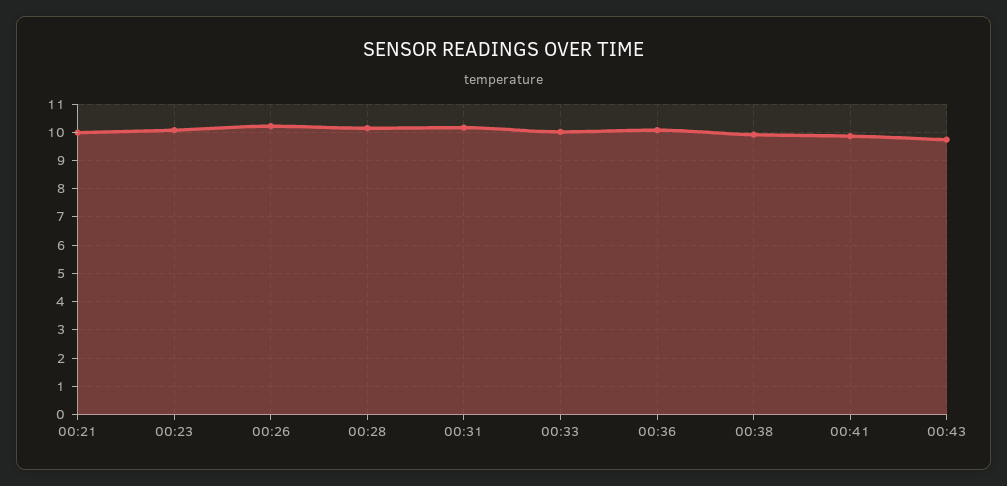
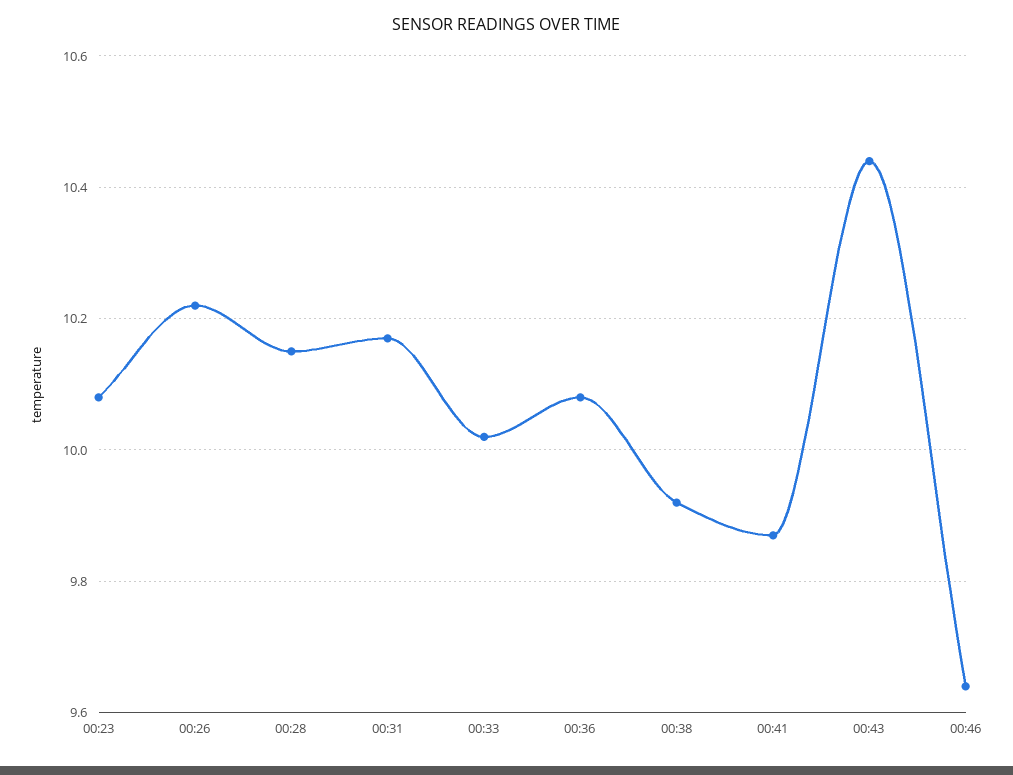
00:21: 10 -> none
00:43: 9.75 -> 10.45
00:46: none -> 9.65

